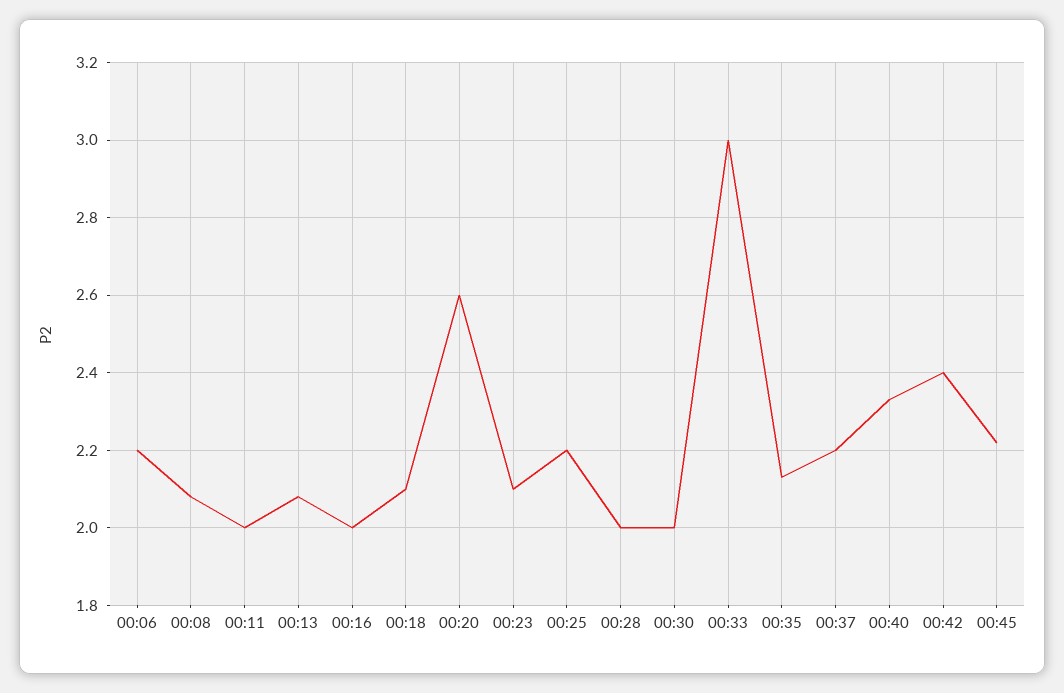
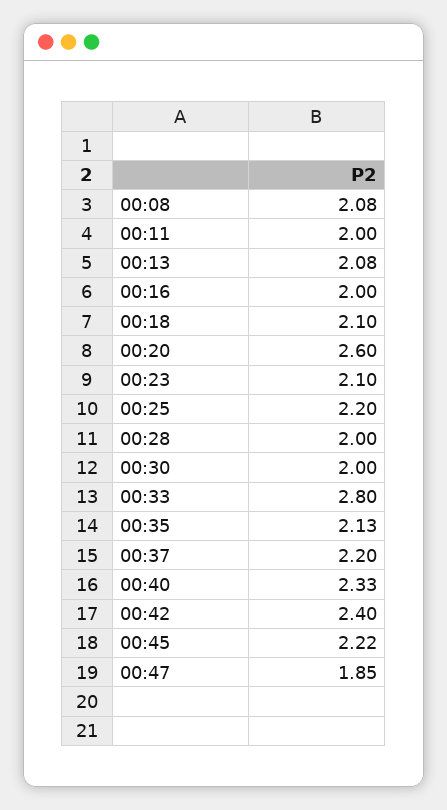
00:06: 2.2 -> none
00:33: 3 -> 2.8
00:47: none -> 1.85

